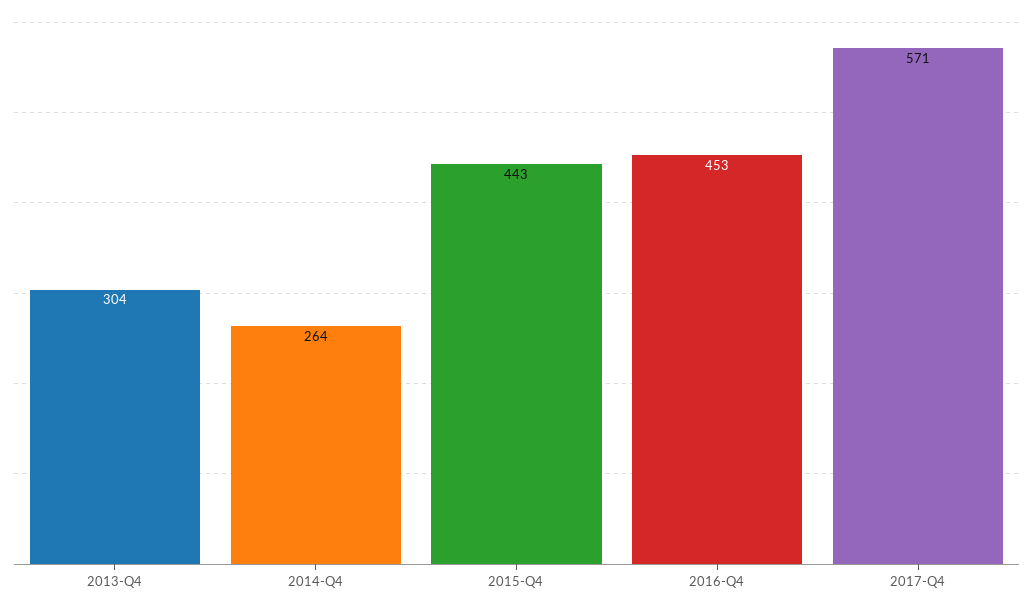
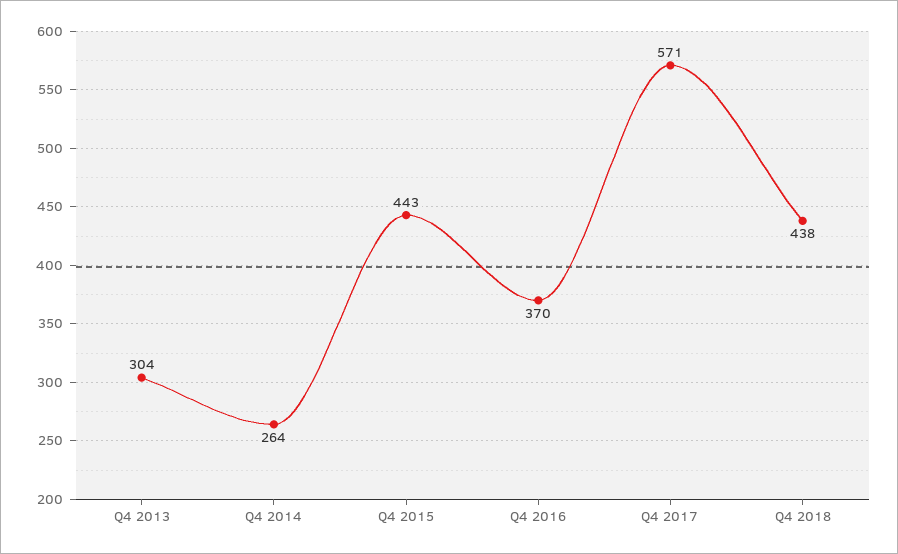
2016-Q4: 453 -> 370
Q4 2018: none -> 438

